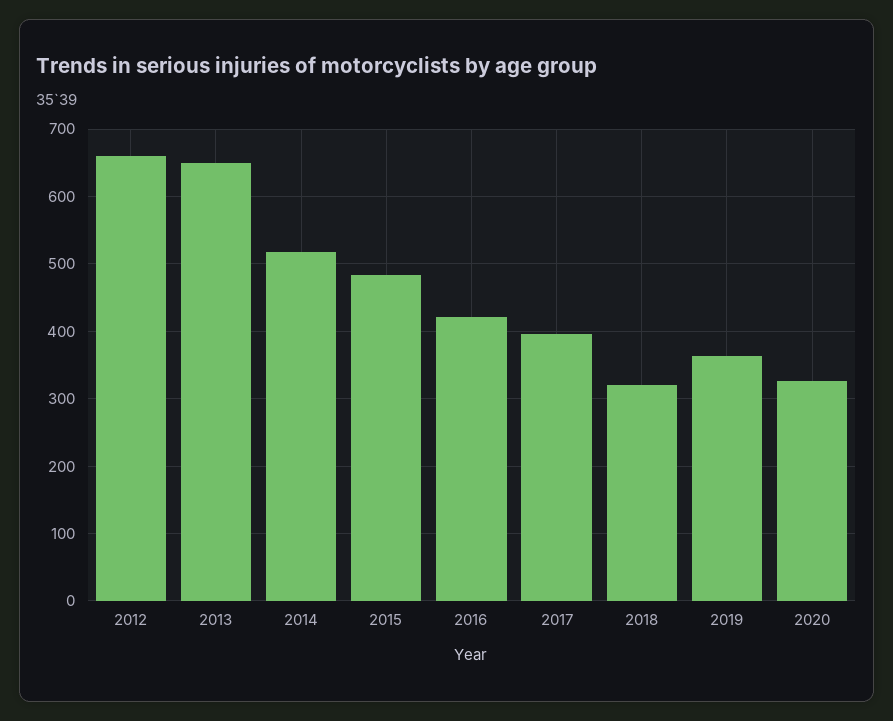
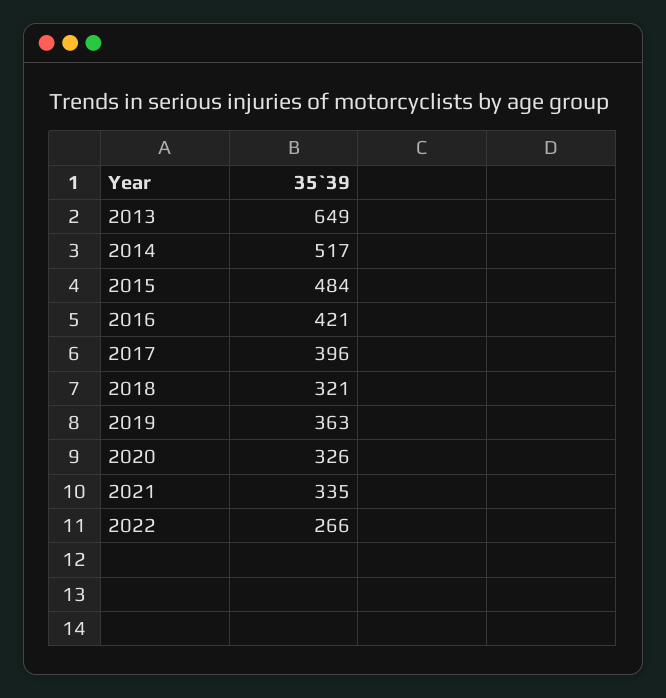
2012: 660 -> none
2021: none -> 335
2022: none -> 266

